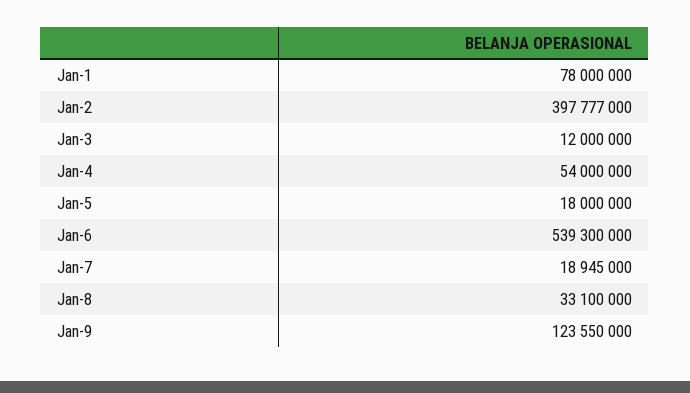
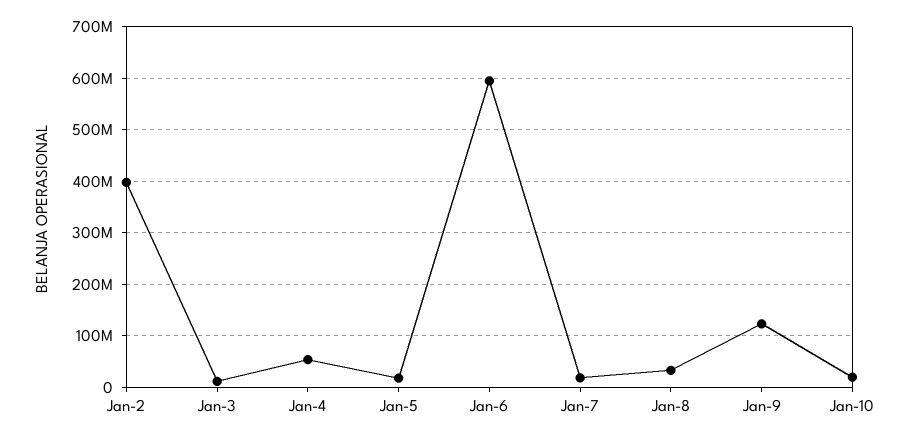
Jan-1: 78000000 -> none
Jan-6: 539300000 -> 600000000
Jan-10: none -> 20000000

